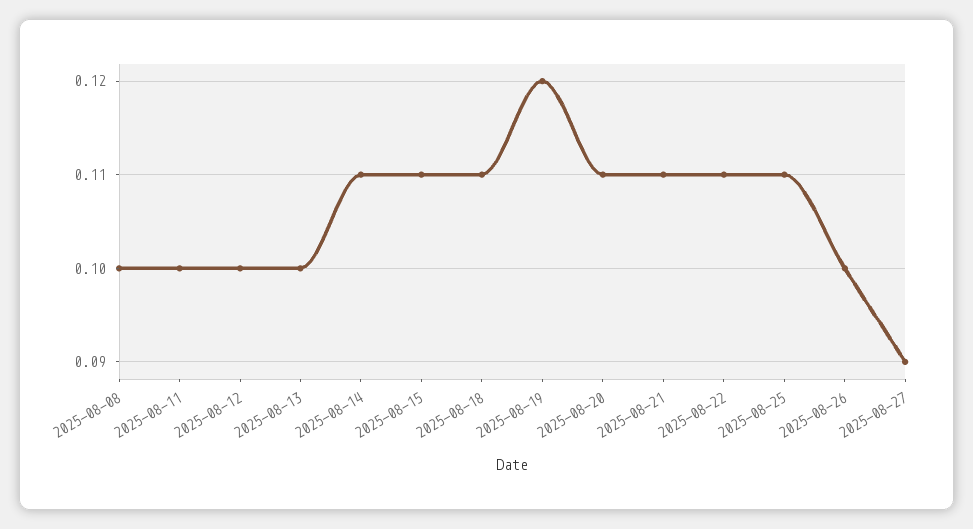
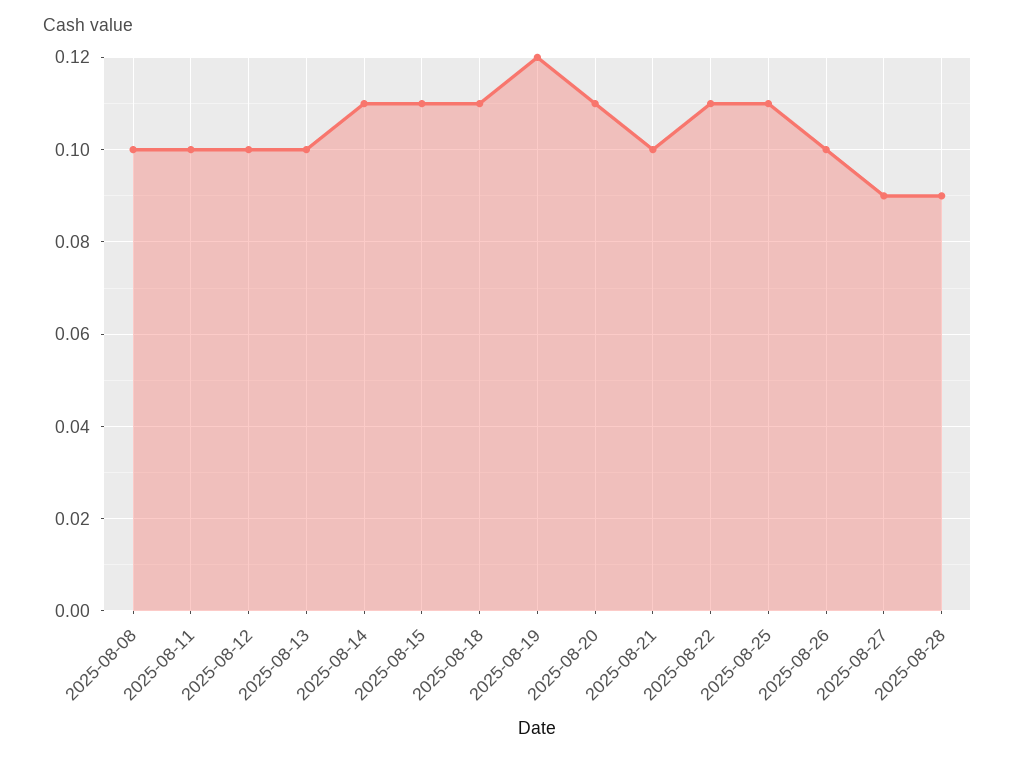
2025-08-21: 0.11 -> 0.1
2025-08-28: none -> 0.09

